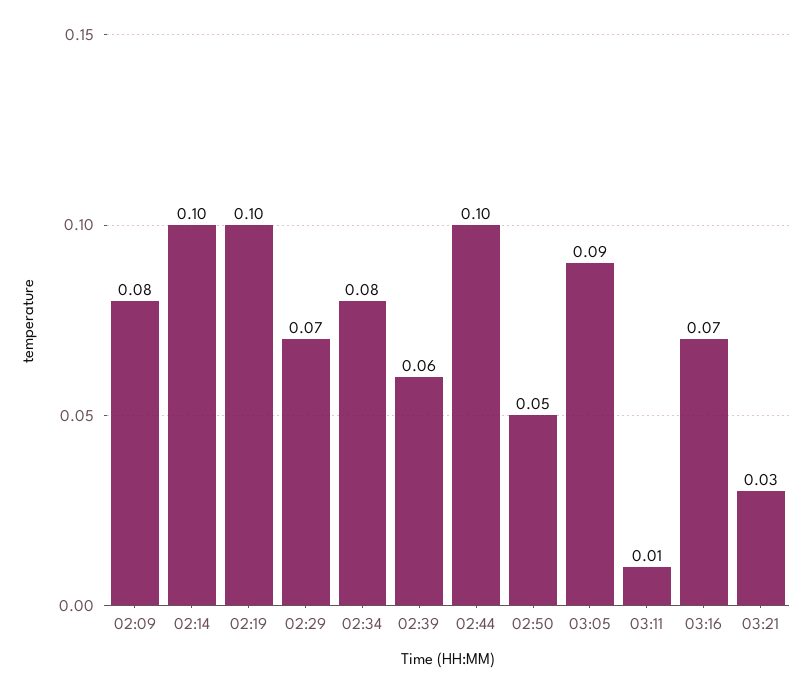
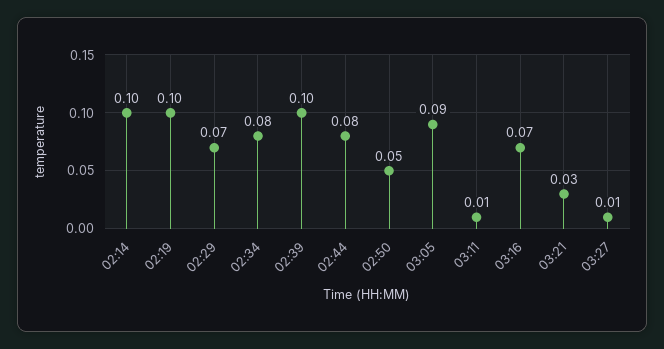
02:09: 0.08 -> none
02:39: 0.06 -> 0.1
02:44: 0.1 -> 0.08
03:27: none -> 0.01

